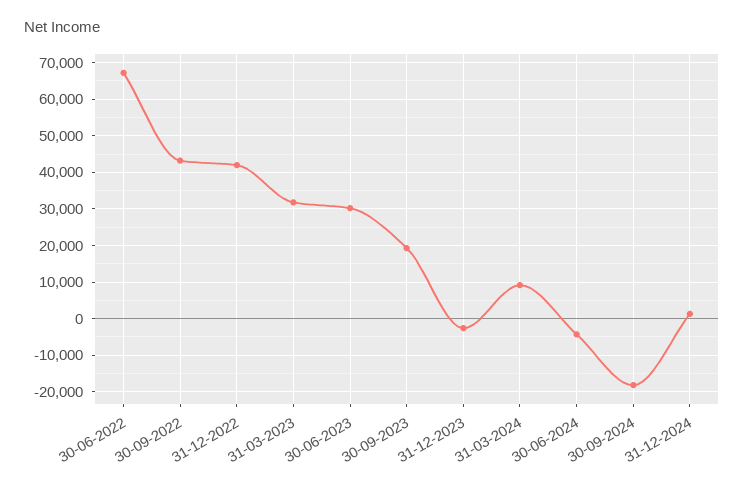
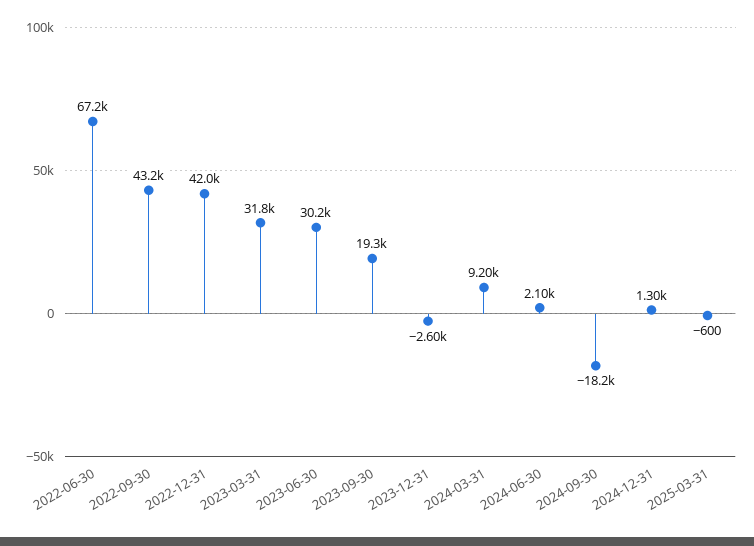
30-06-2024: -4000 -> 2100
2025-03-31: none -> -600

